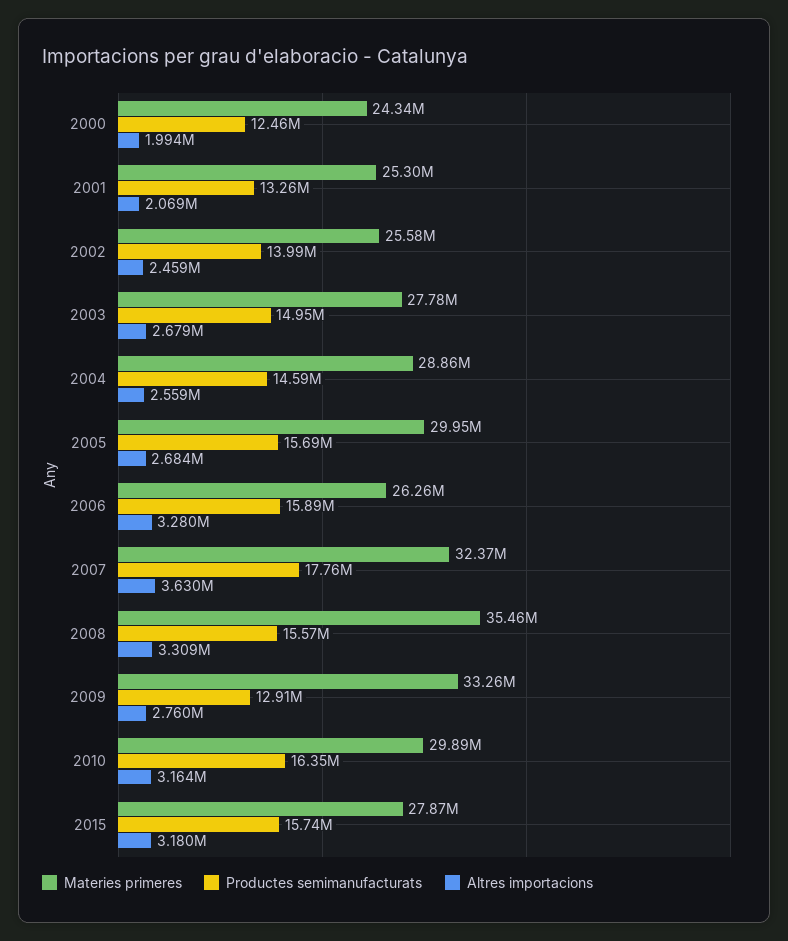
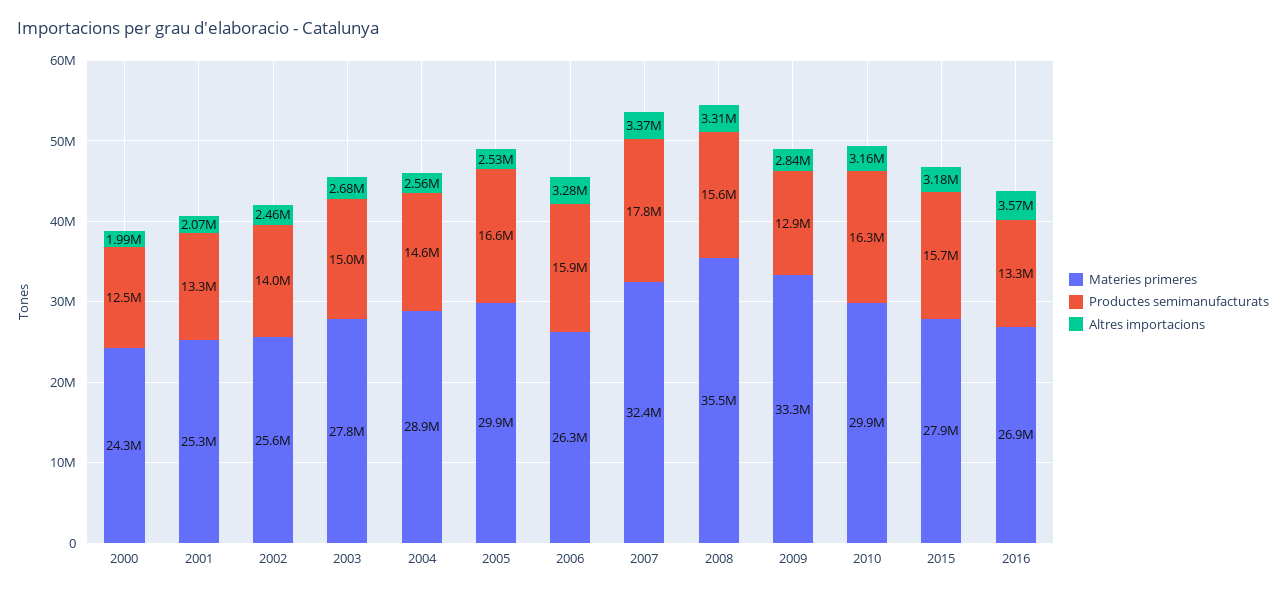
Productes semimanufacturats, 2005: 15690000 -> 16600000
Altres importacions, 2005: 2684000 -> 2530000
Altres importacions, 2007: 3630000 -> 3370000
Altres importacions, 2009: 2760000 -> 2840000
Materies primeres, 2016: none -> 26900000
Productes semimanufacturats, 2016: none -> 13300000
Altres importacions, 2016: none -> 3570000

